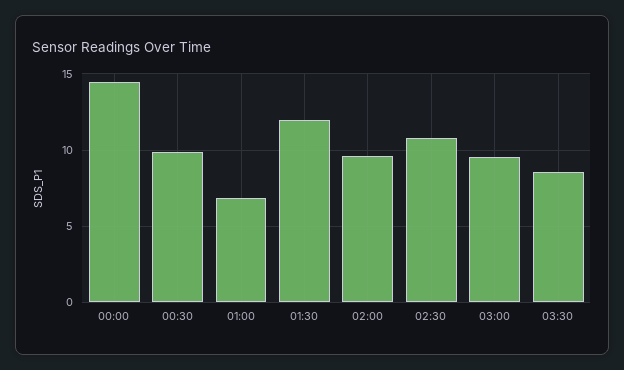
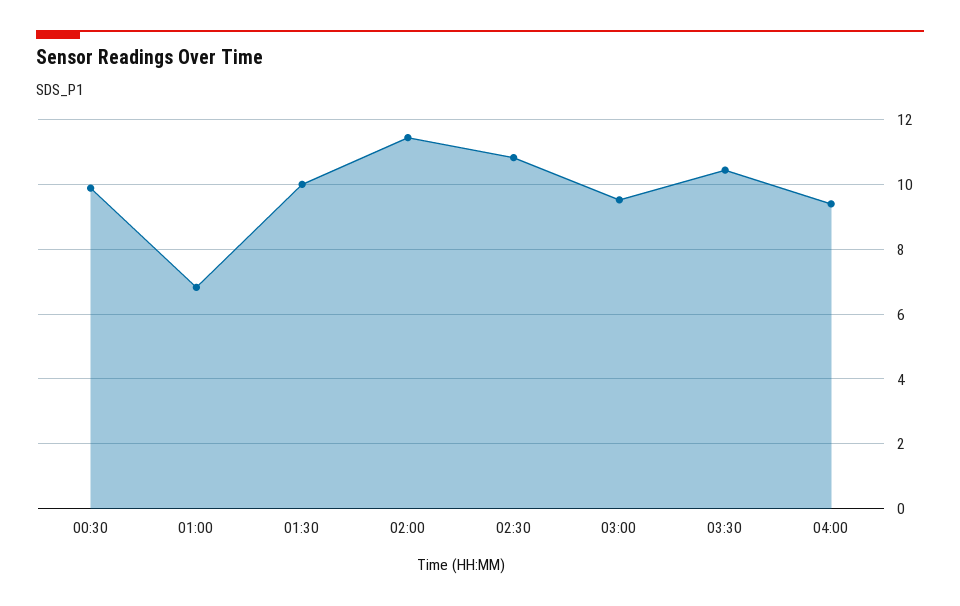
00:00: 14.5 -> none
01:30: 12 -> 10
02:00: 9.5 -> 11.4
03:30: 8.5 -> 10.4
04:00: none -> 9.4

